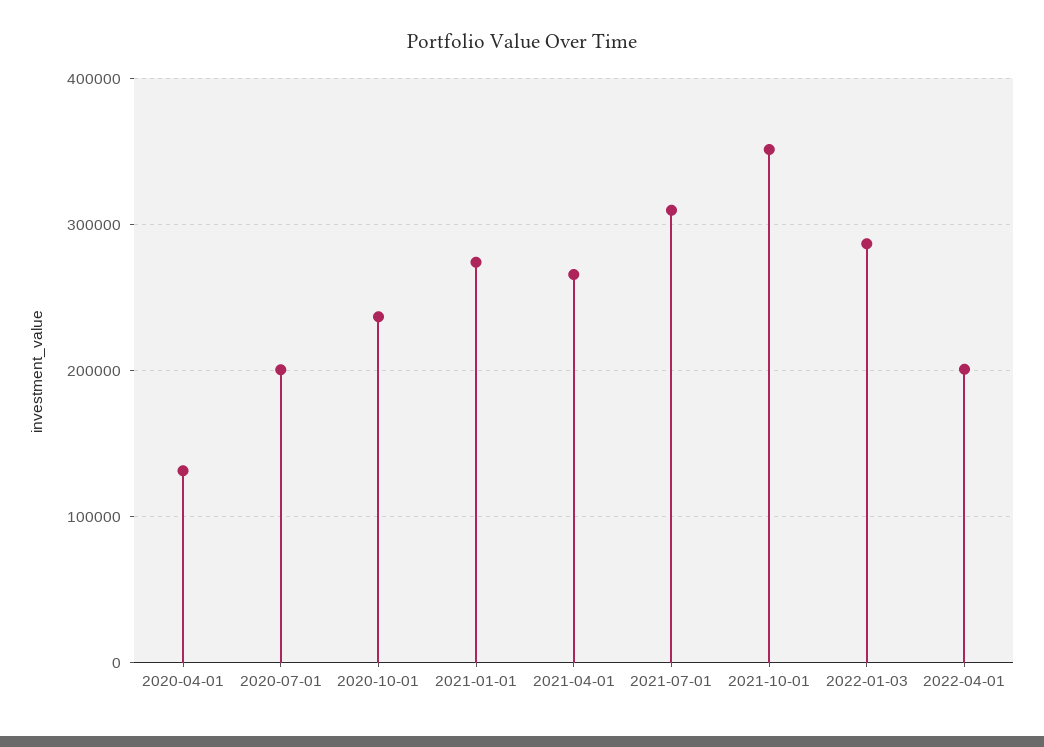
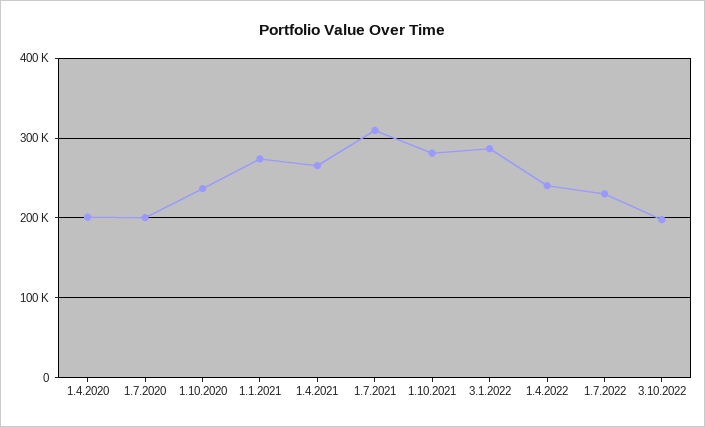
2020-04-01: 130000 -> 200000
2021-10-01: 350000 -> 280000
2022-04-01: 200000 -> 240000
1.7.2022: none -> 230000
3.10.2022: none -> 200000

